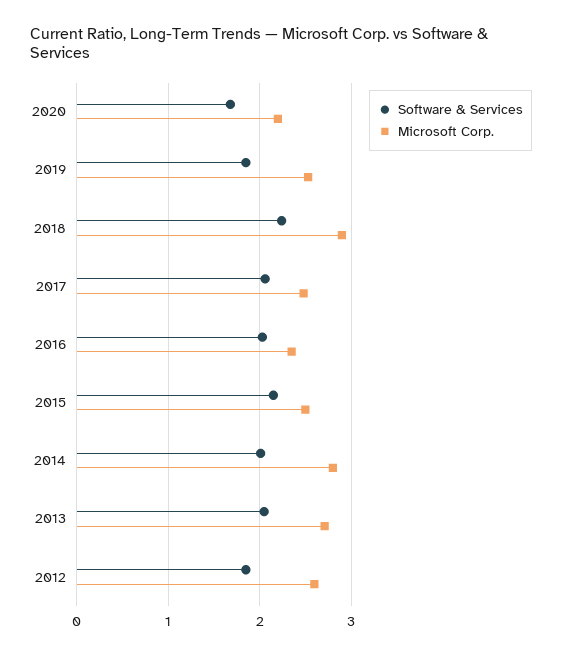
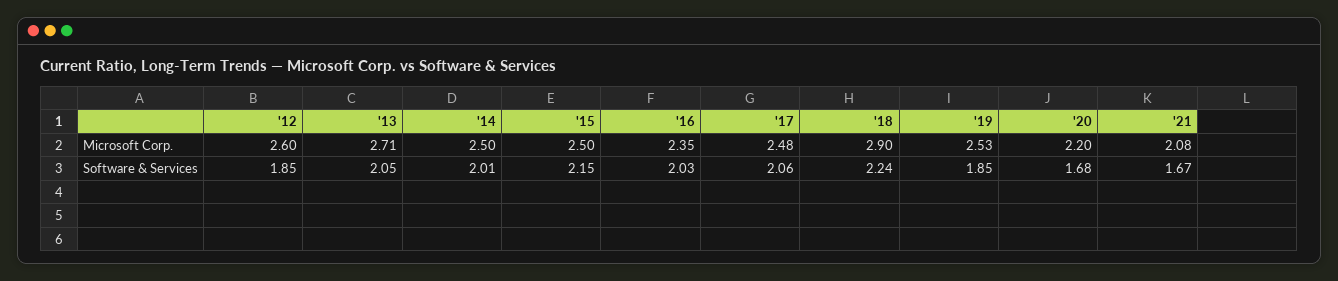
Microsoft Corp., 2014: 2.8 -> 2.5
Microsoft Corp., '21: none -> 2.08
Software & Services, '21: none -> 1.67

